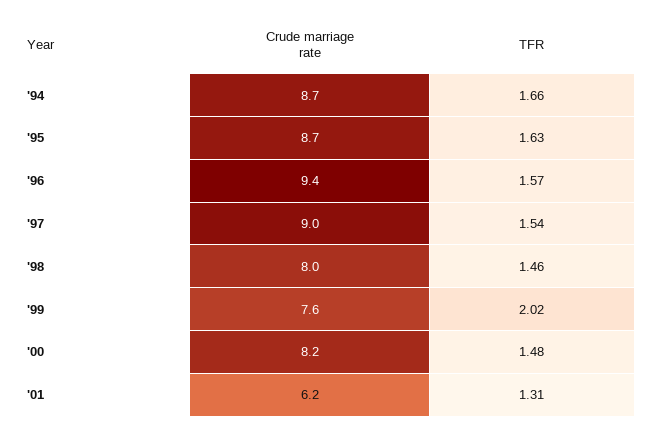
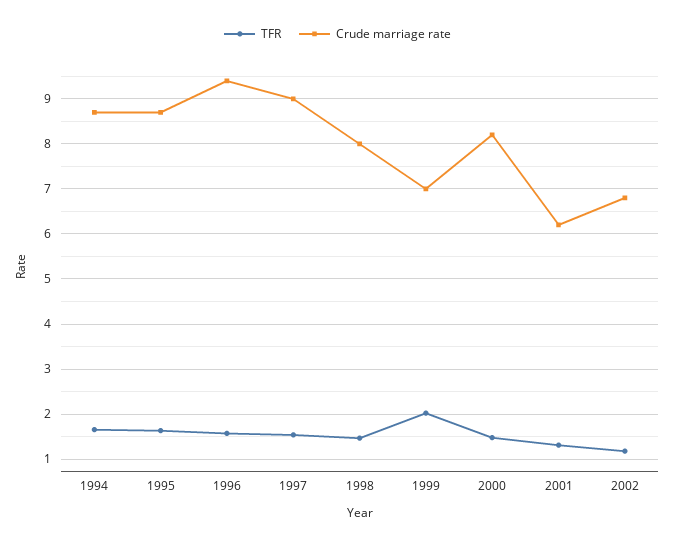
Crude marriage rate, '99: 7.6 -> 7
TFR, 2002: none -> 1.2
Crude marriage rate, 2002: none -> 6.8

